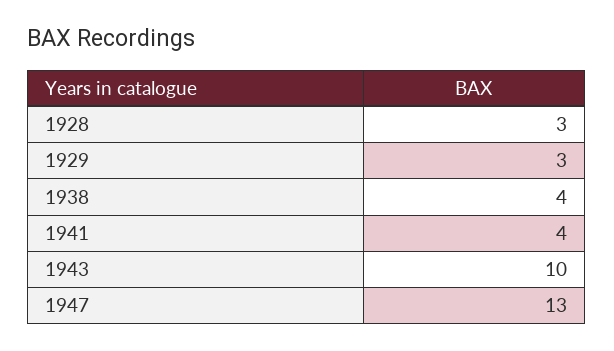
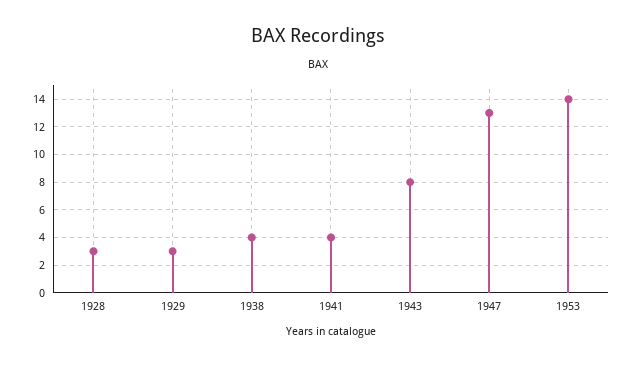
1943: 10 -> 8
1953: none -> 14

